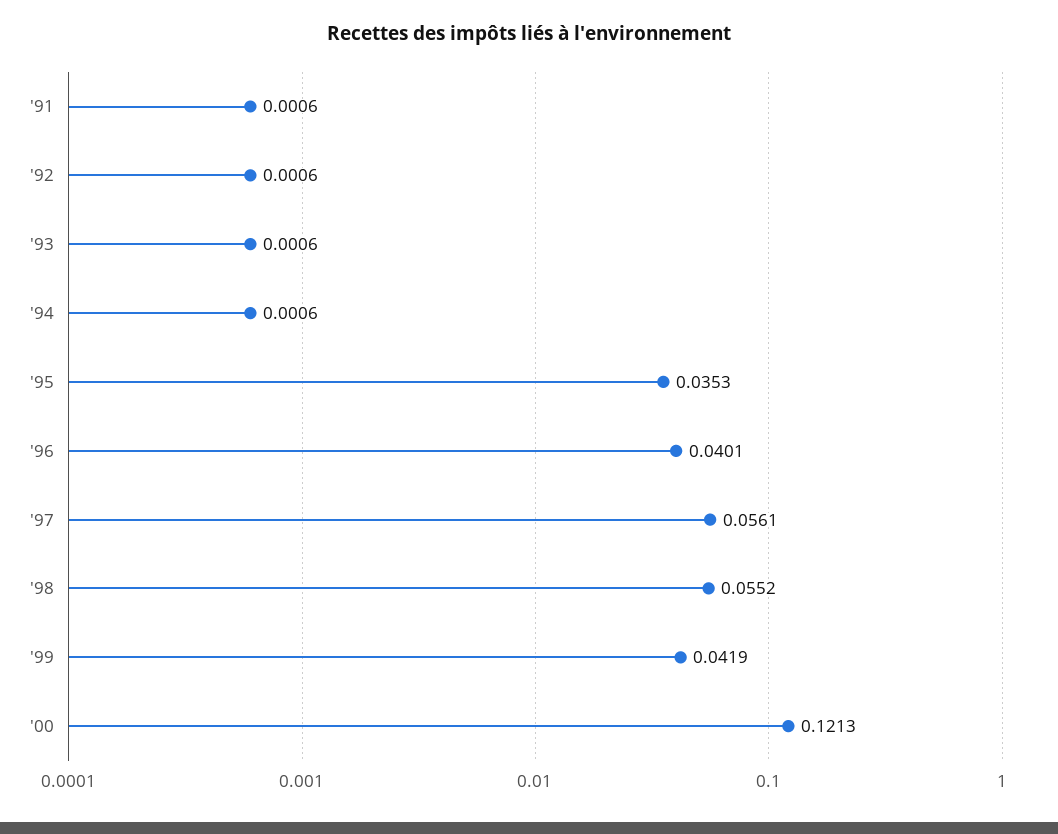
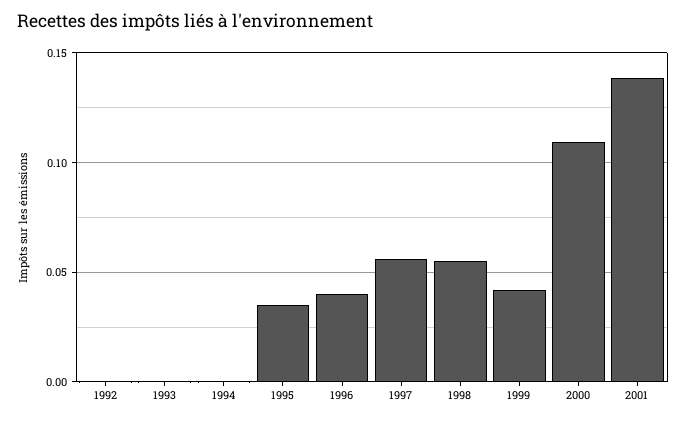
'91: 0.0006 -> none
'00: 0.1213 -> 0.11
2001: none -> 0.14

